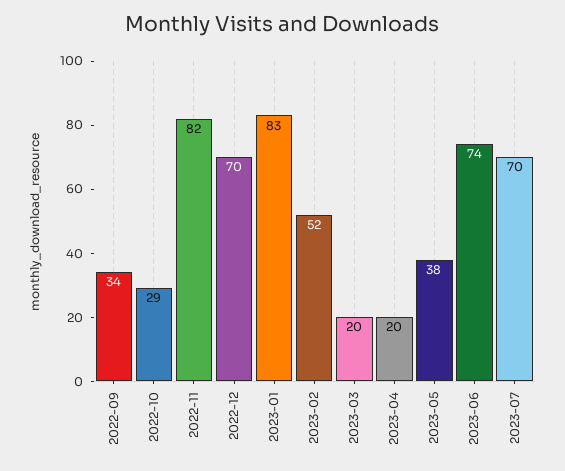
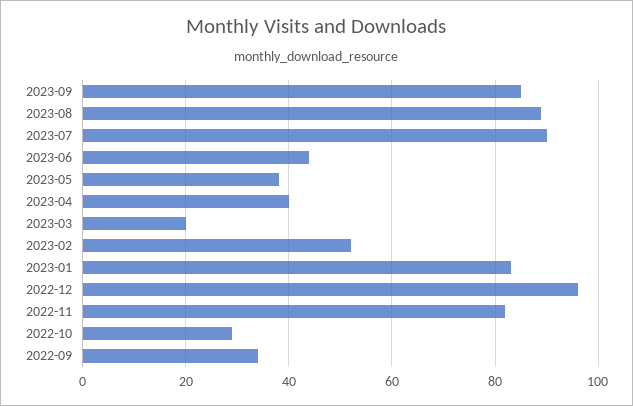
2022-12: 70 -> 95
2023-04: 20 -> 40
2023-06: 74 -> 45
2023-07: 70 -> 90
2023-09: none -> 85
2023-08: none -> 90

